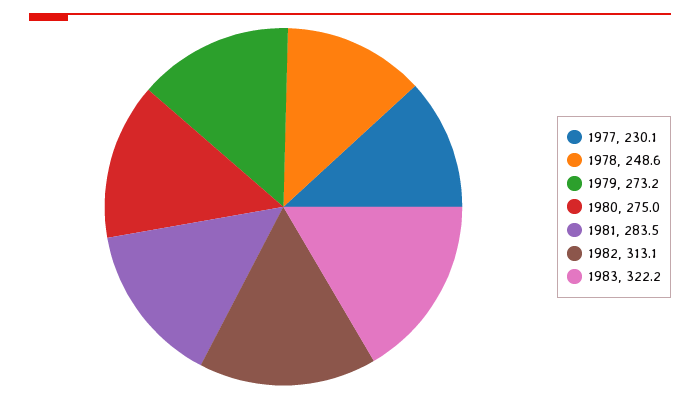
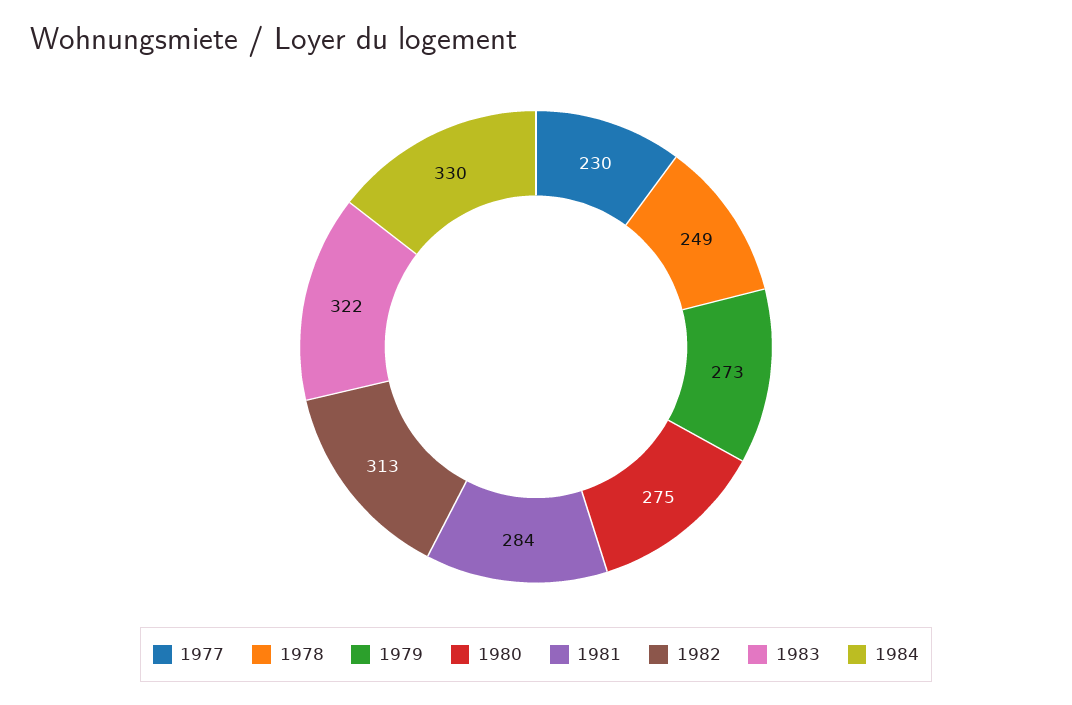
1984: none -> 330

